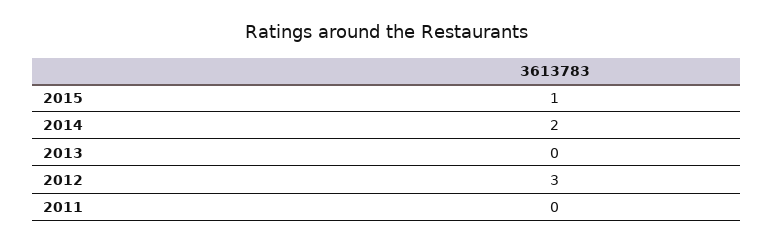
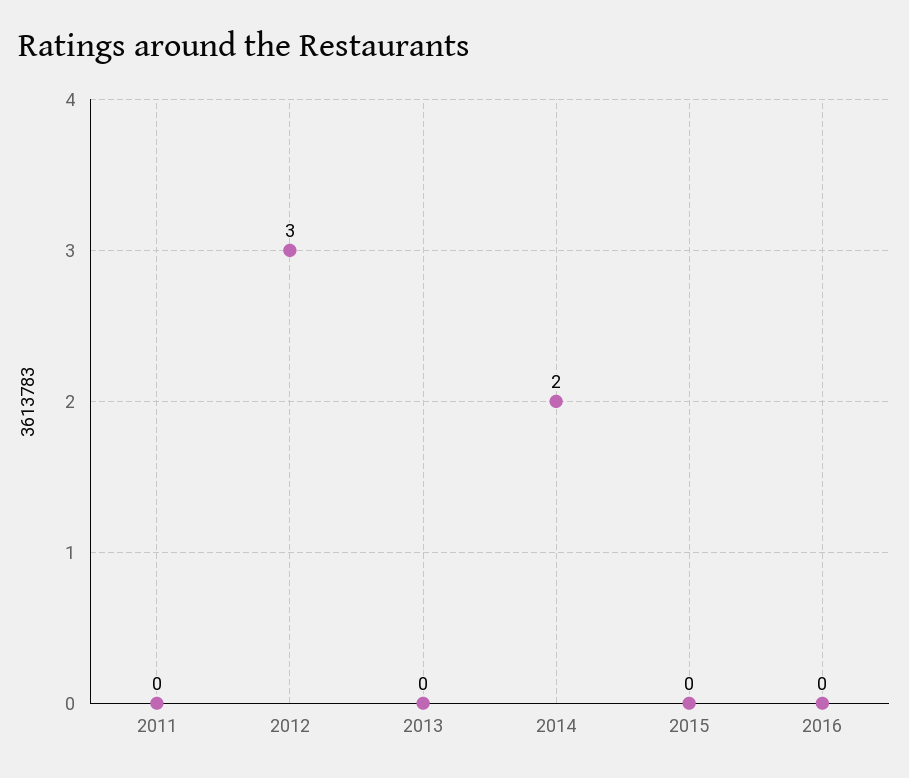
2015: 1 -> 0
2016: none -> 0

